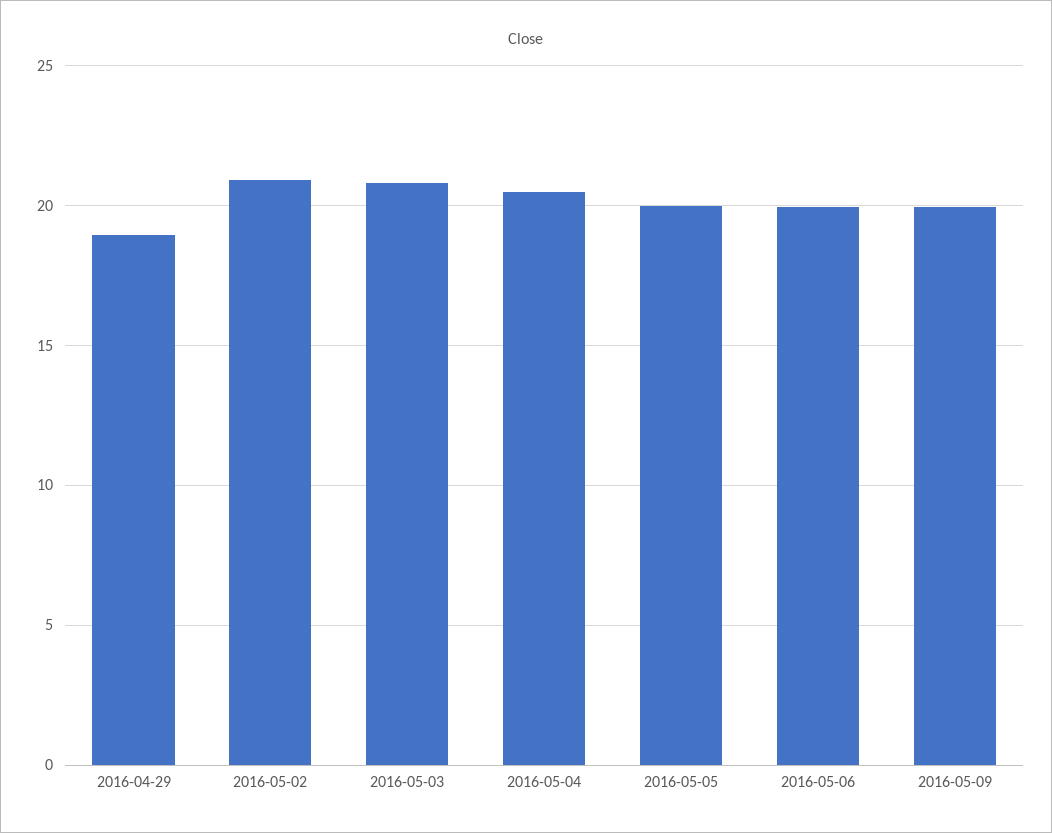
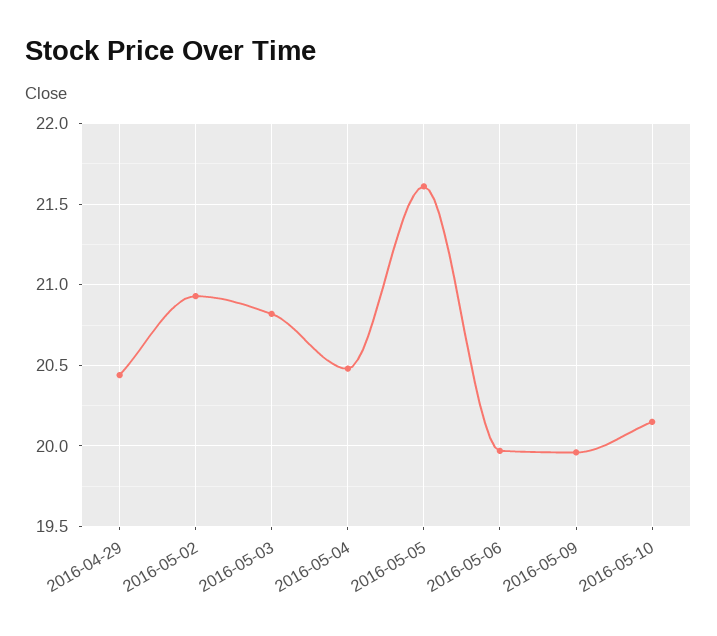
2016-04-29: 19 -> 20.45
2016-05-05: 20 -> 21.6
2016-05-10: none -> 20.15

